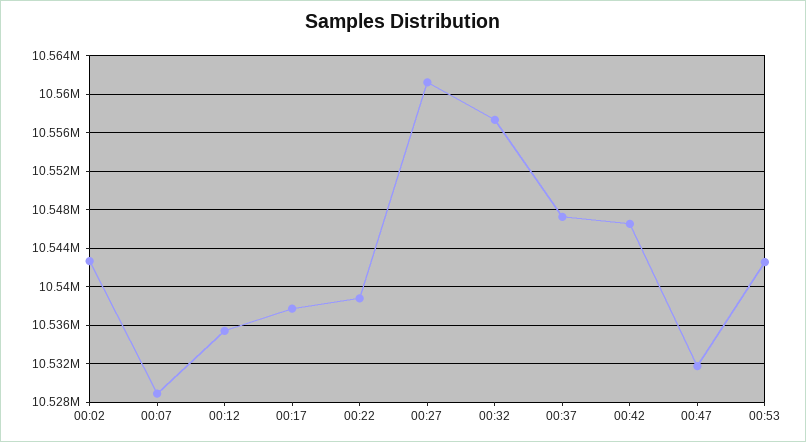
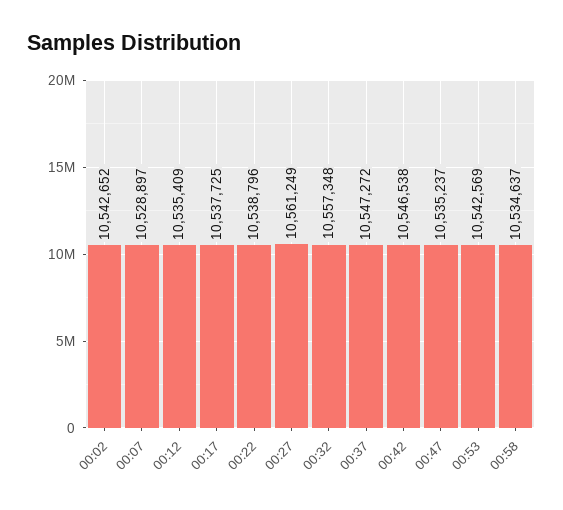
00:47: 10532000 -> 10535237
00:58: none -> 10534637

